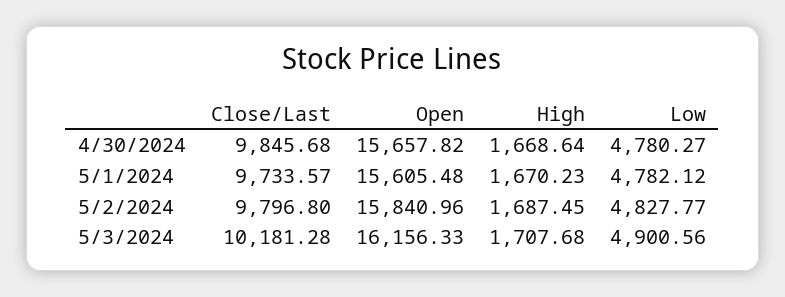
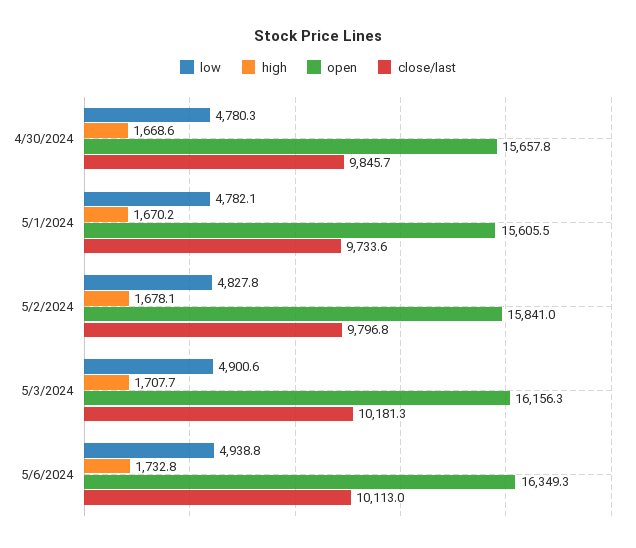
High, 5/2/2024: 1687.45 -> 1678.1
Low, 5/6/2024: none -> 4938.8
High, 5/6/2024: none -> 1732.8
Open, 5/6/2024: none -> 16349.3
Close/Last, 5/6/2024: none -> 10113

